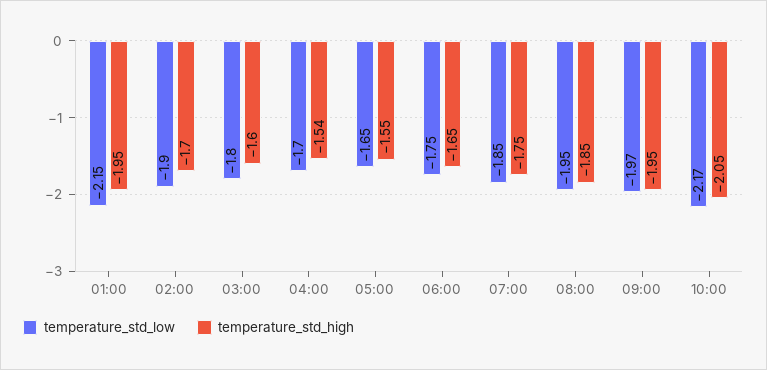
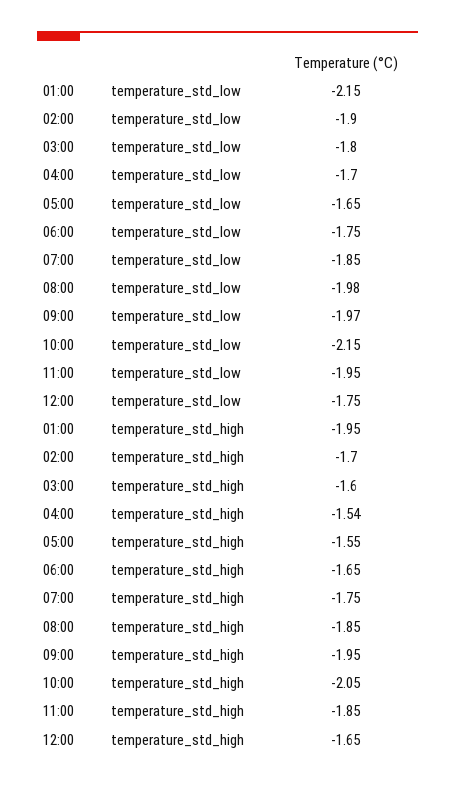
temperature_std_low, 08:00: -1.95 -> -1.98
temperature_std_low, 10:00: -2.17 -> -2.15
temperature_std_low, 11:00: none -> -1.95
temperature_std_low, 12:00: none -> -1.75
temperature_std_high, 11:00: none -> -1.85
temperature_std_high, 12:00: none -> -1.65

